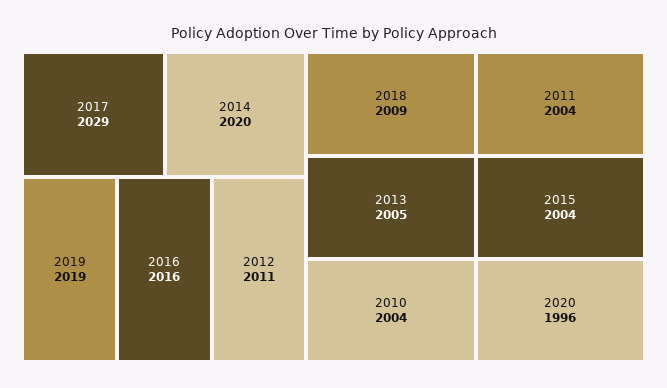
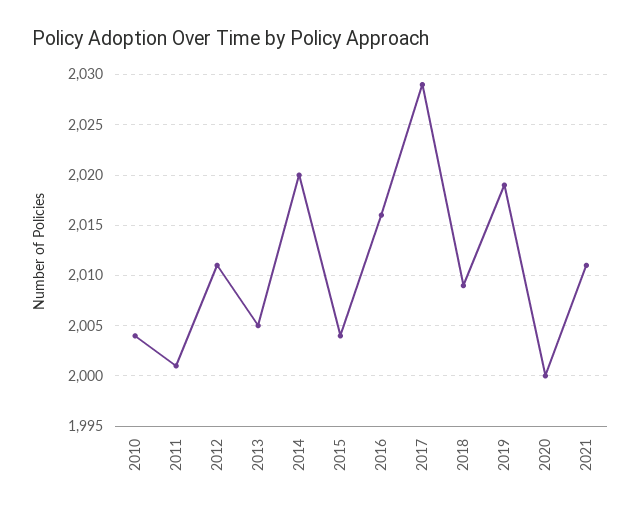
2011: 2004 -> 2001
2020: 1996 -> 2000
2021: none -> 2011

